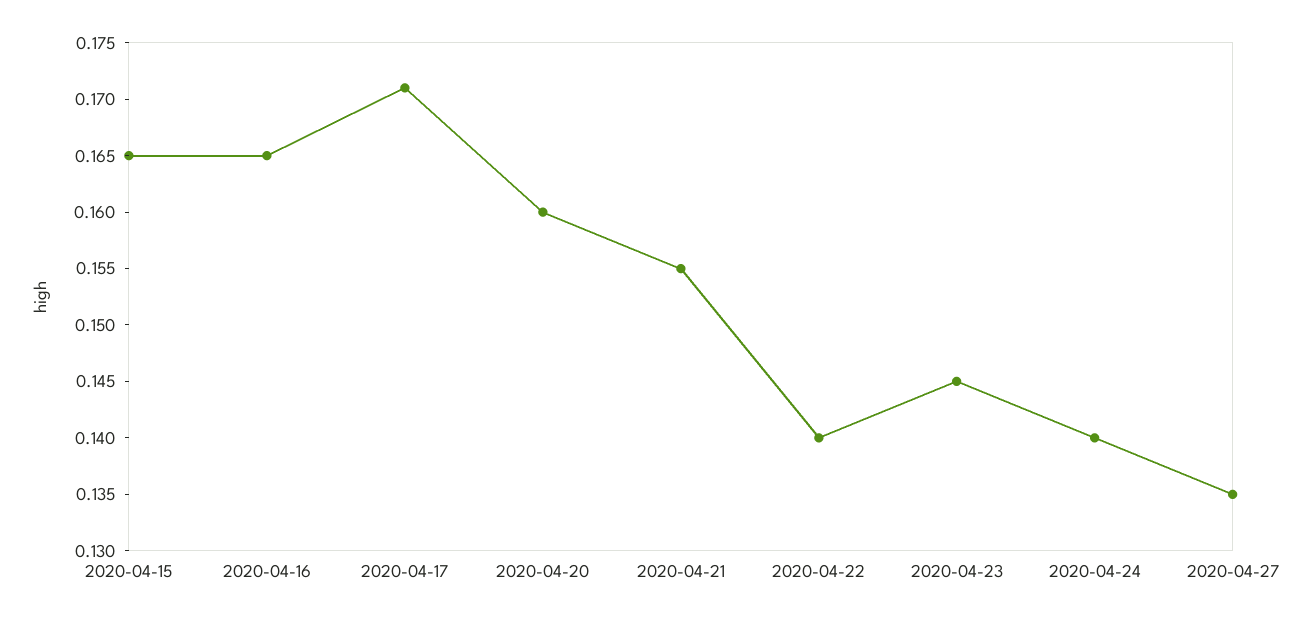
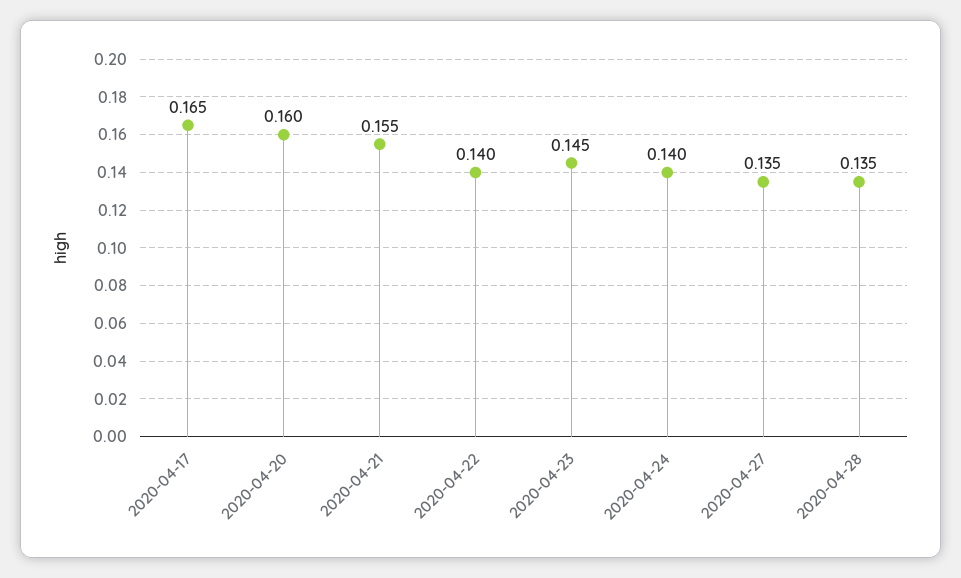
2020-04-15: 0.165 -> none
2020-04-16: 0.165 -> none
2020-04-17: 0.171 -> 0.165
2020-04-28: none -> 0.135

